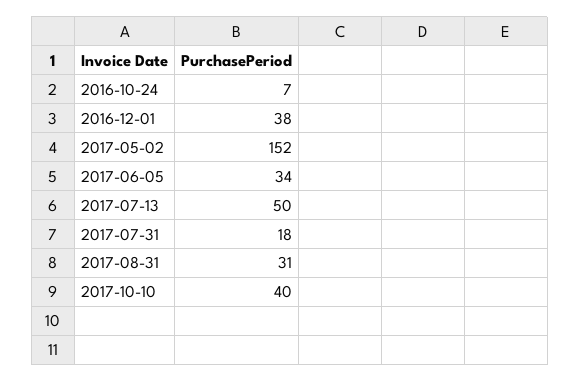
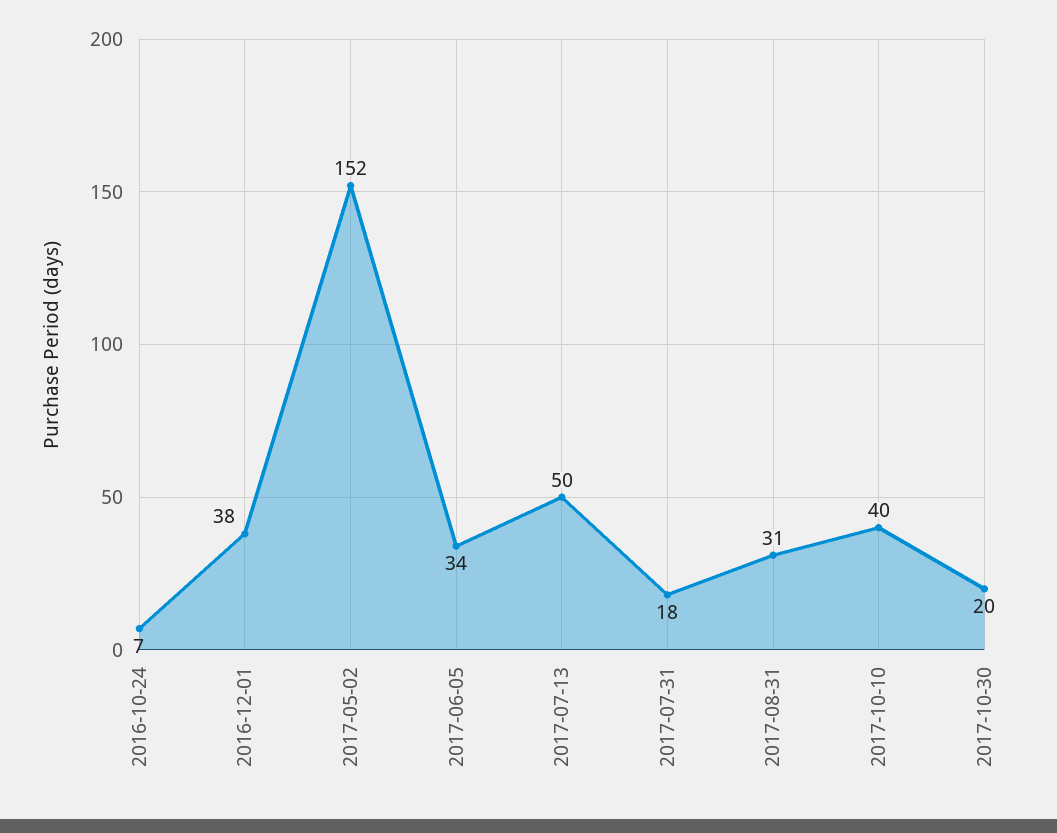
2017-10-30: none -> 20

